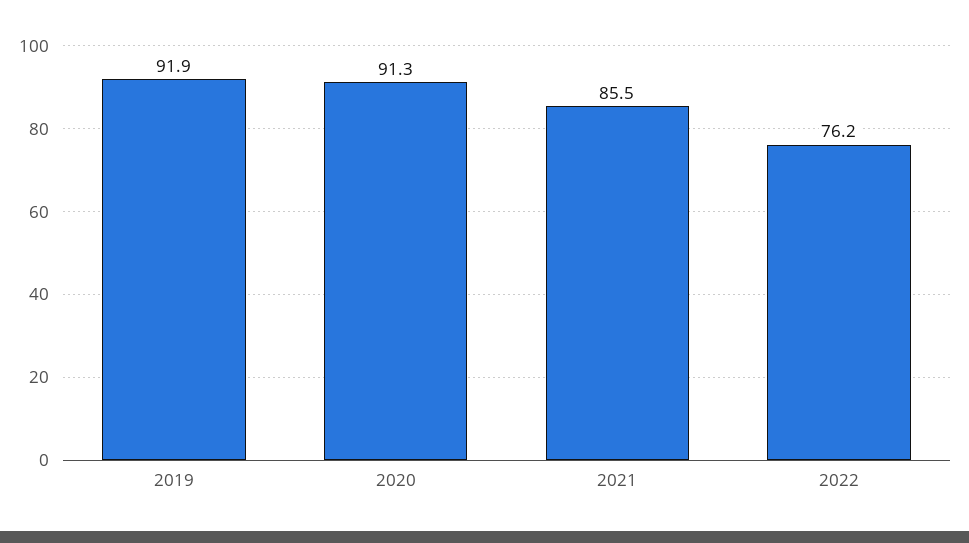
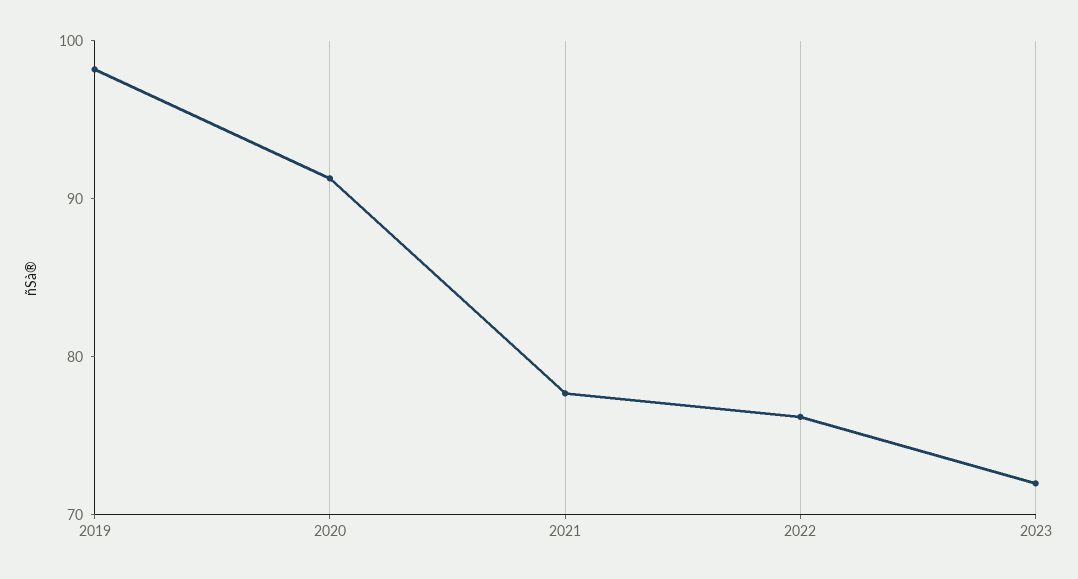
2019: 91.9 -> 98
2021: 85.5 -> 78
2023: none -> 72

